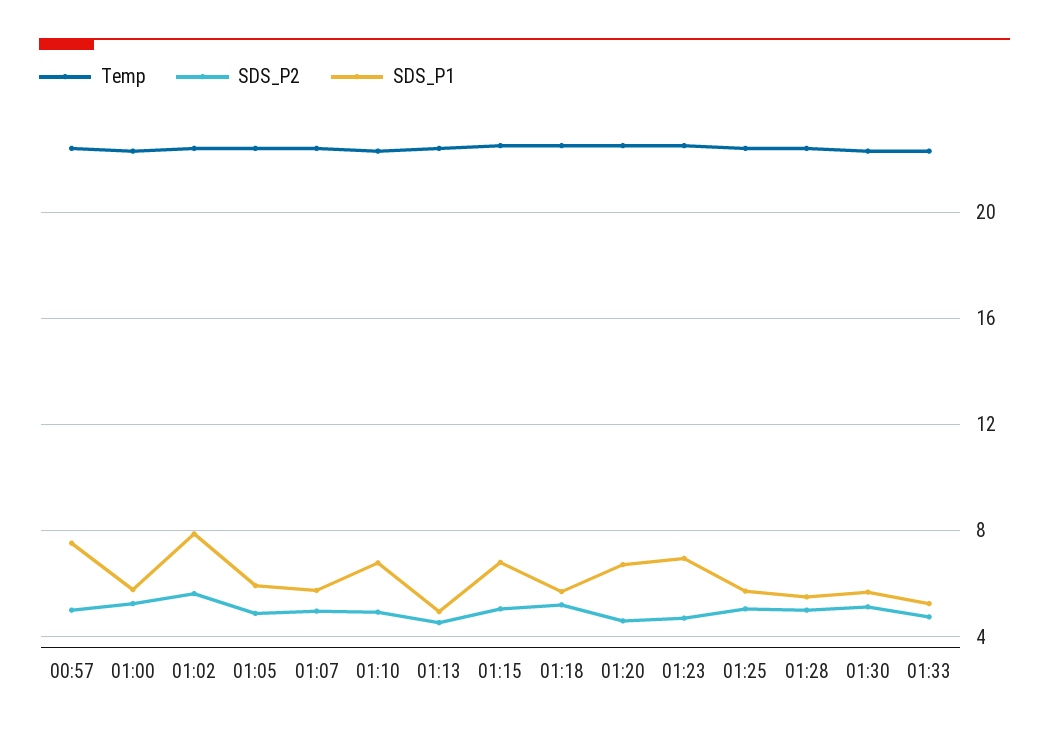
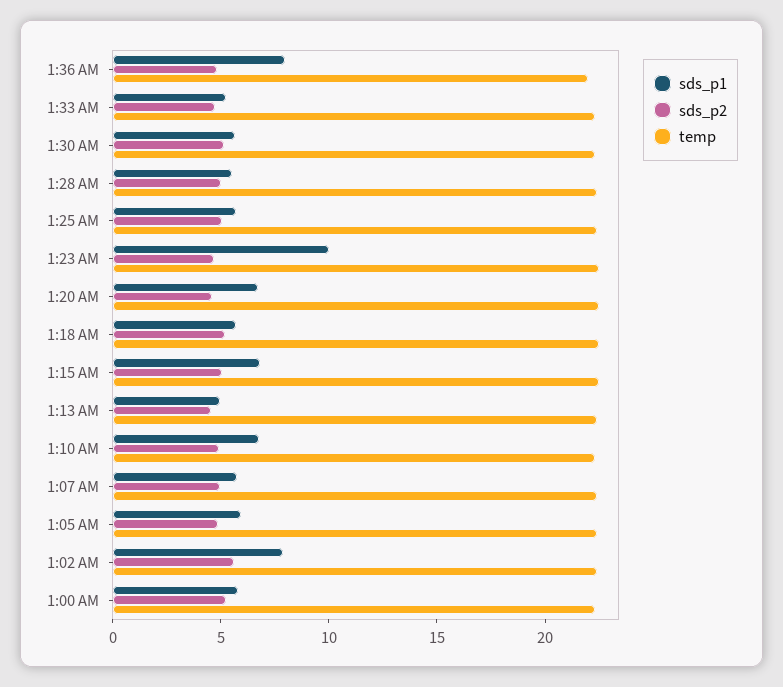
Temp, 00:57: 22.5 -> none
SDS_P2, 00:57: 5 -> none
SDS_P1, 00:57: 7.5 -> none
SDS_P1, 01:23: 7 -> 10
SDS_P1, 1:36 AM: none -> 8
SDS_P2, 1:36 AM: none -> 5
Temp, 1:36 AM: none -> 22

